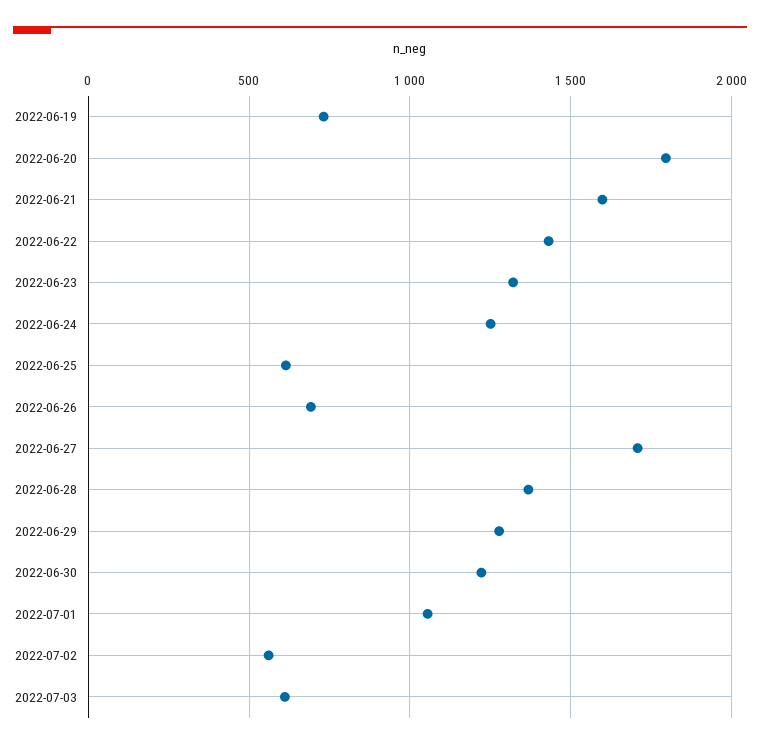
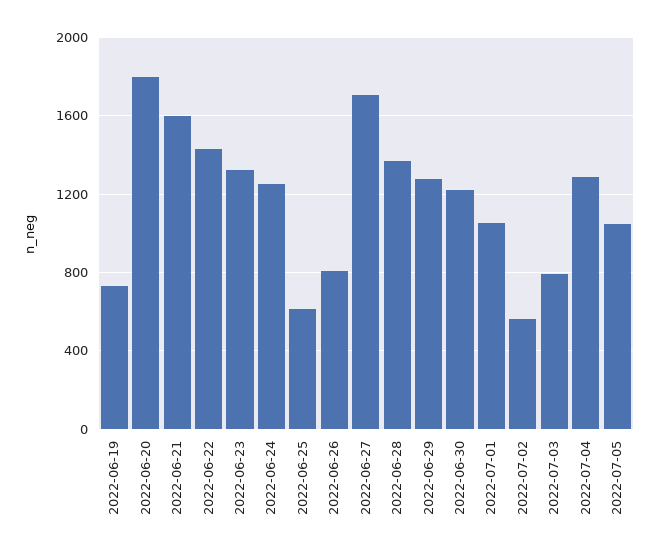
2022-06-26: 700 -> 800
2022-07-03: 600 -> 800
2022-07-04: none -> 1300
2022-07-05: none -> 1050

